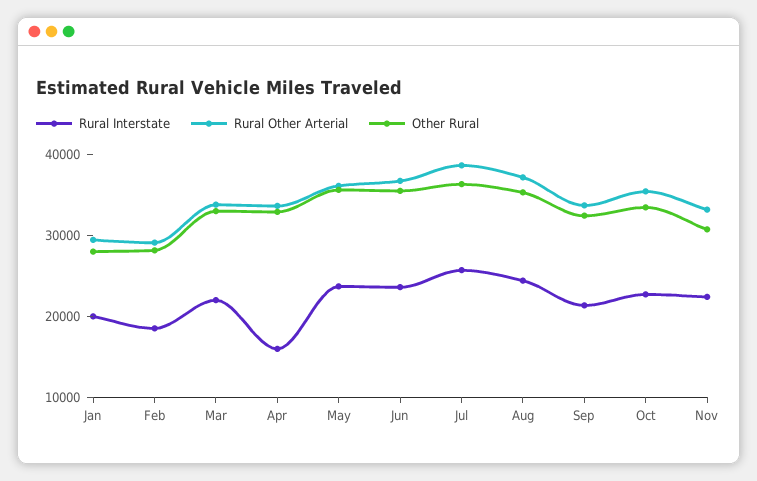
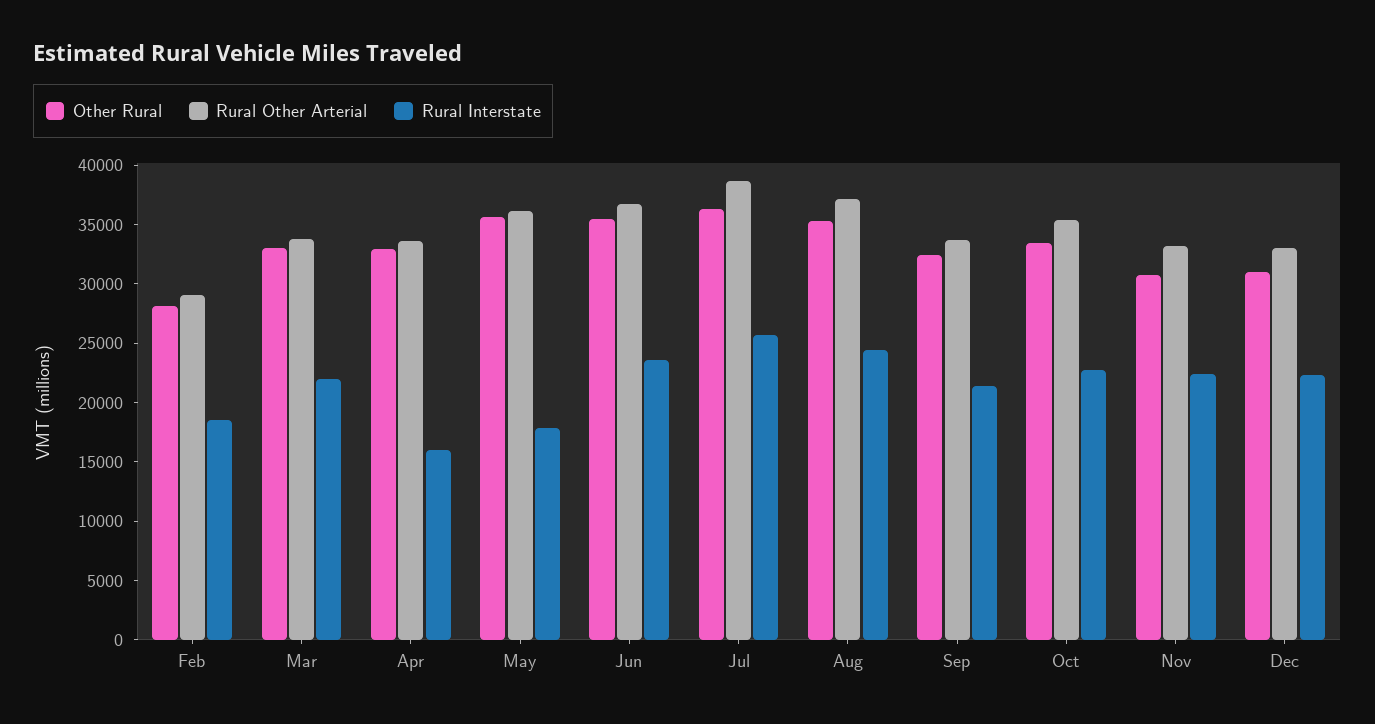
Rural Interstate, Jan: 20000 -> none
Rural Other Arterial, Jan: 30000 -> none
Other Rural, Jan: 28000 -> none
Rural Interstate, May: 24000 -> 18000
Other Rural, Dec: none -> 31000
Rural Other Arterial, Dec: none -> 33000
Rural Interstate, Dec: none -> 22000

